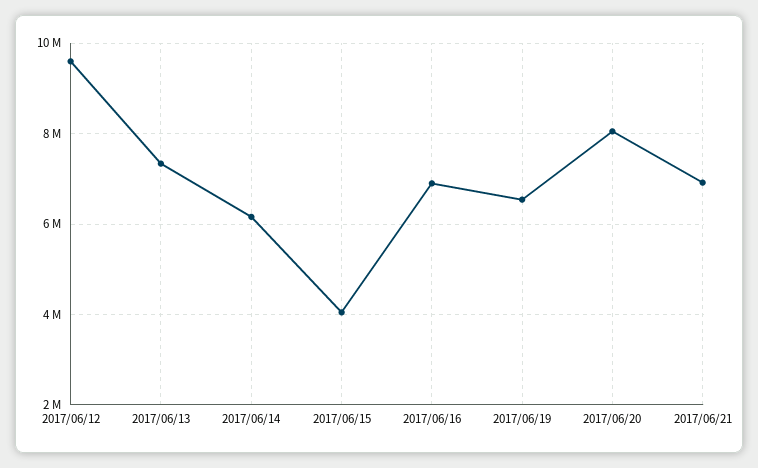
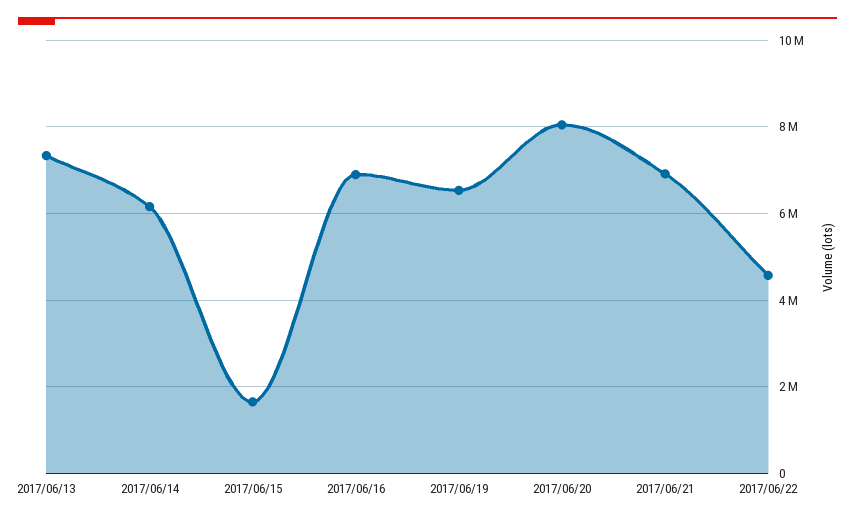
2017/06/12: 9600000 -> none
2017/06/15: 4000000 -> 1600000
2017/06/22: none -> 4600000

